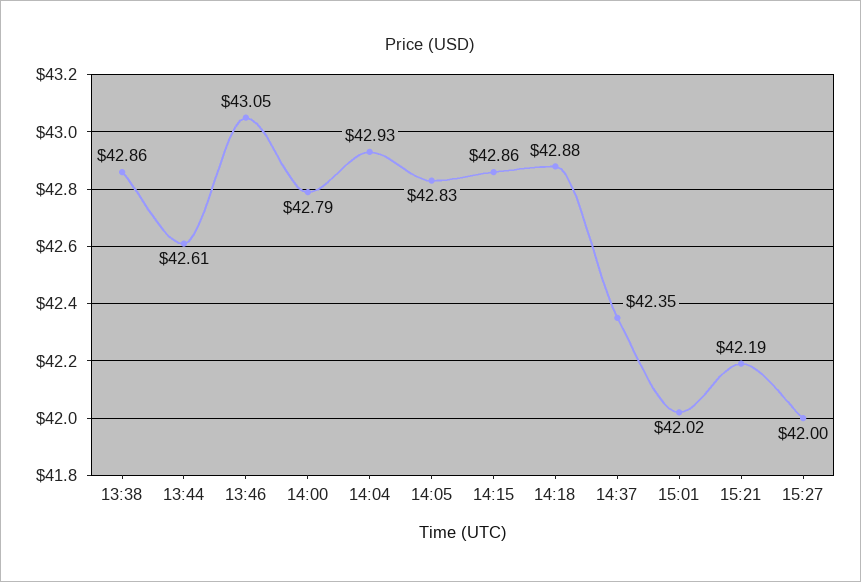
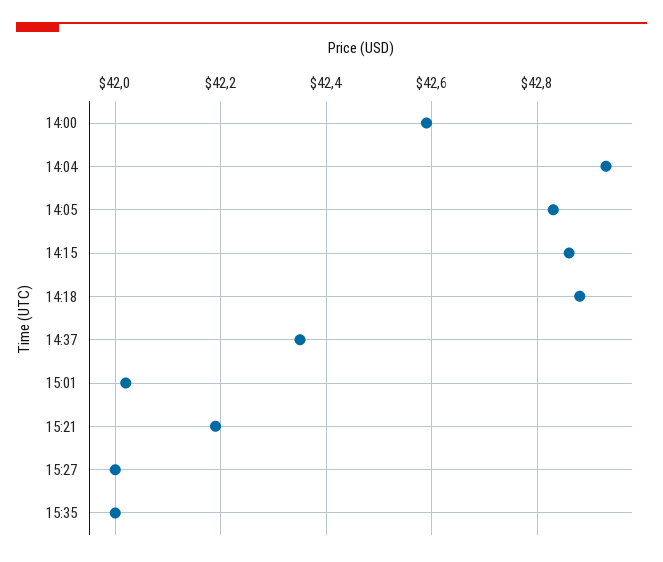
13:38: 42.86 -> none
13:44: 42.61 -> none
13:46: 43.05 -> none
14:00: 42.79 -> 42.6
15:35: none -> 42

